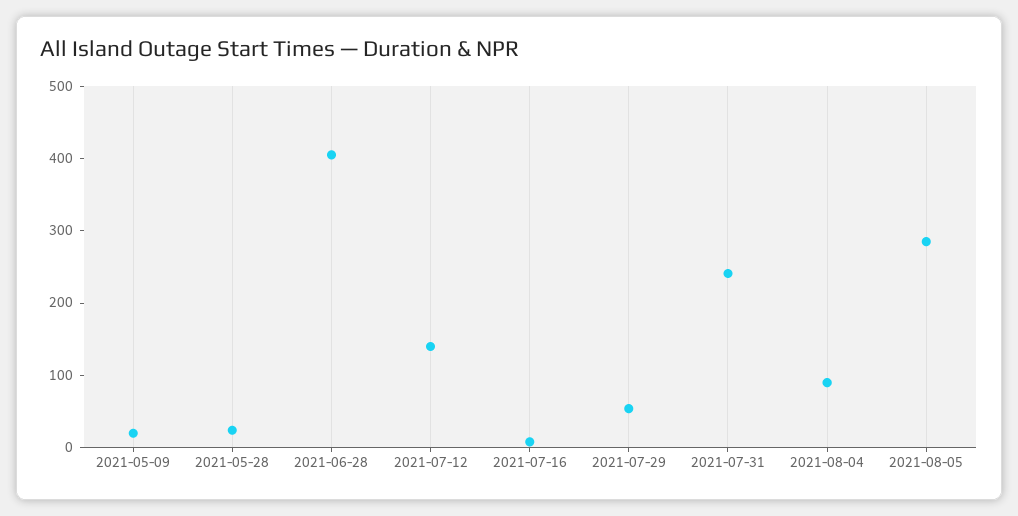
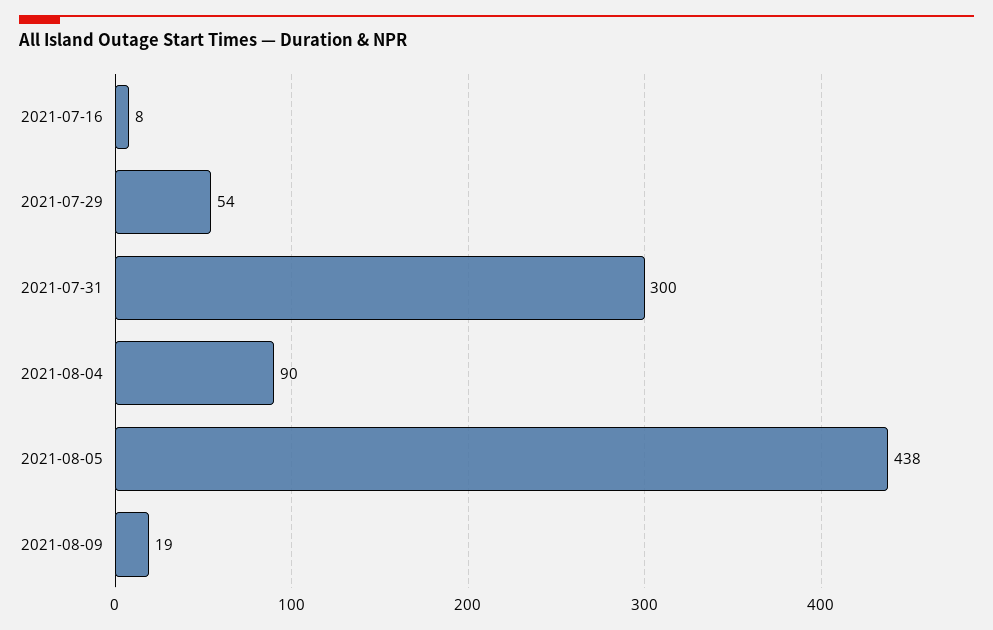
2021-05-09: 20 -> none
2021-05-28: 20 -> none
2021-06-28: 400 -> none
2021-07-12: 140 -> none
2021-07-31: 240 -> 300
2021-08-05: 280 -> 438
2021-08-09: none -> 19

